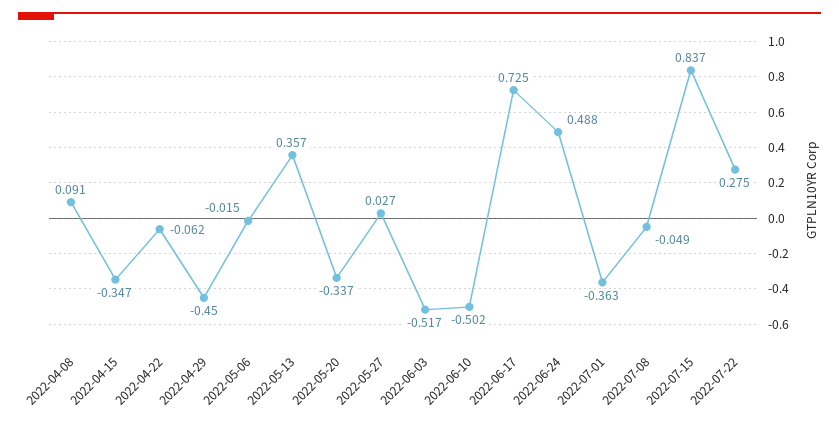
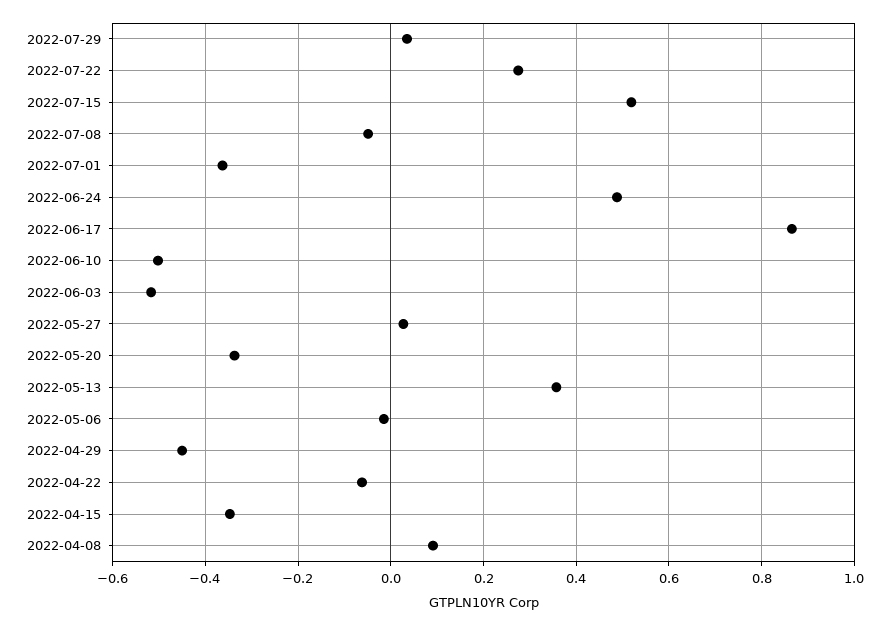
2022-06-17: 0.725 -> 0.86
2022-07-15: 0.837 -> 0.52
2022-07-29: none -> 0.04

